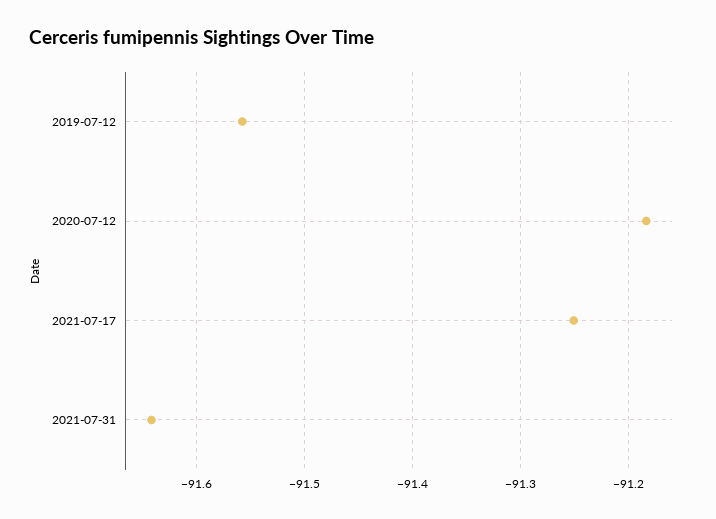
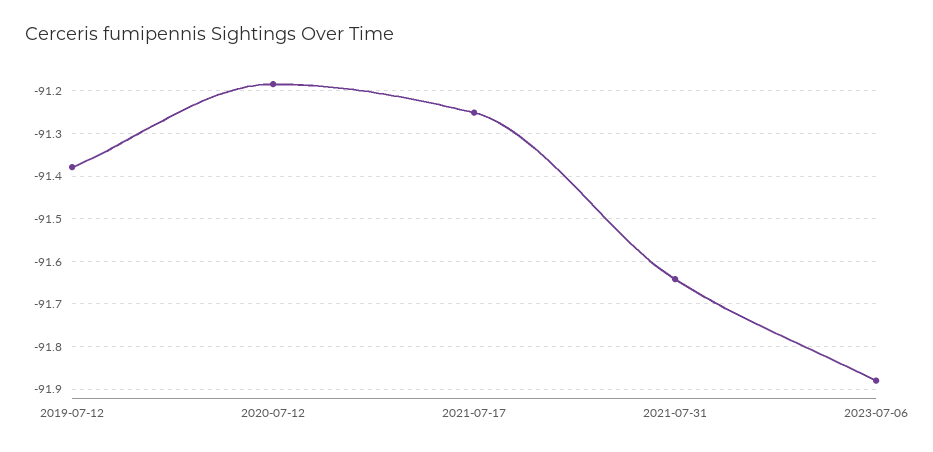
2019-07-12: -91.56 -> -91.38
2023-07-06: none -> -91.88

